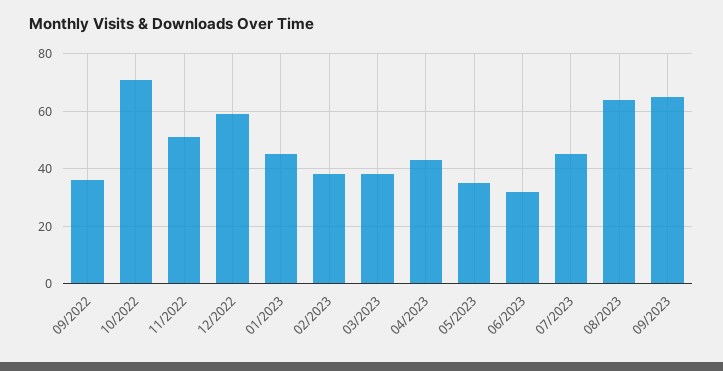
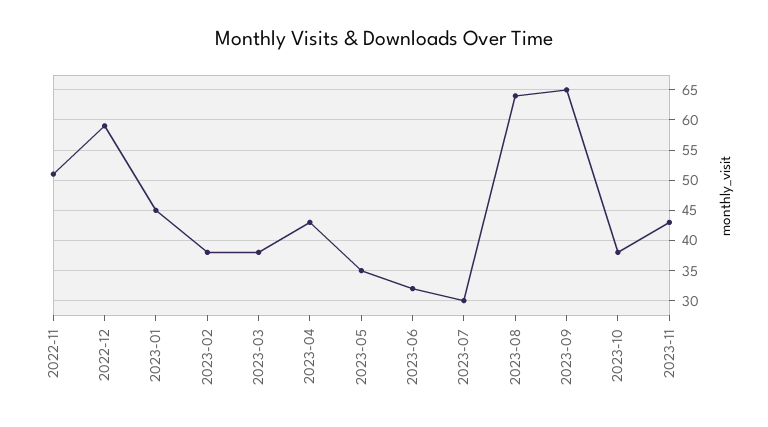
09/2022: 35 -> none
10/2022: 70 -> none
07/2023: 45 -> 30
2023-10: none -> 38
2023-11: none -> 43

